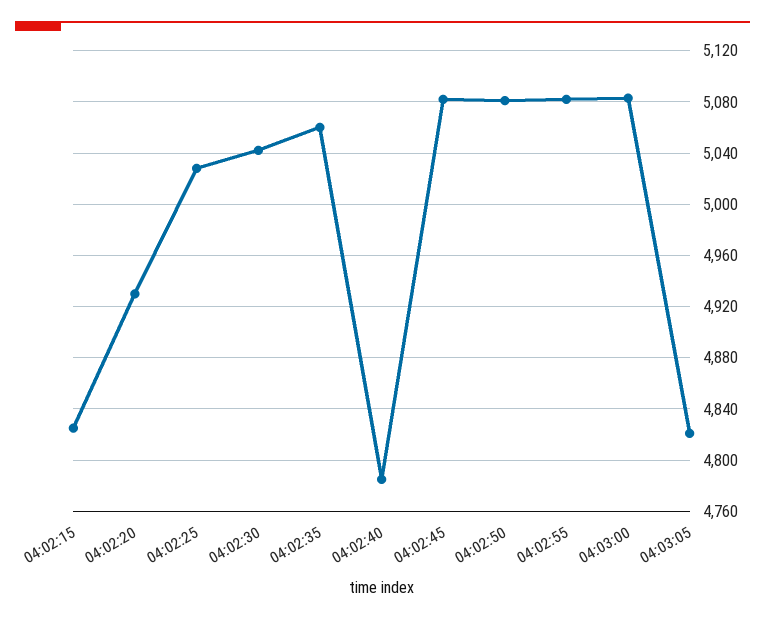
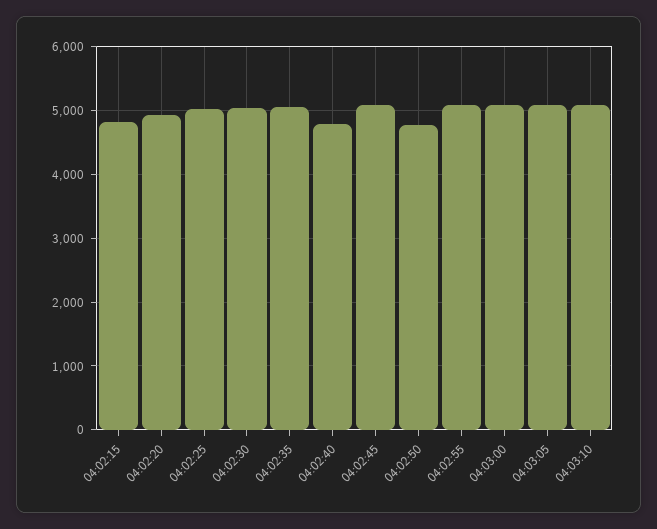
04:02:50: 5080 -> 4800
04:03:05: 4820 -> 5100
04:03:10: none -> 5100

